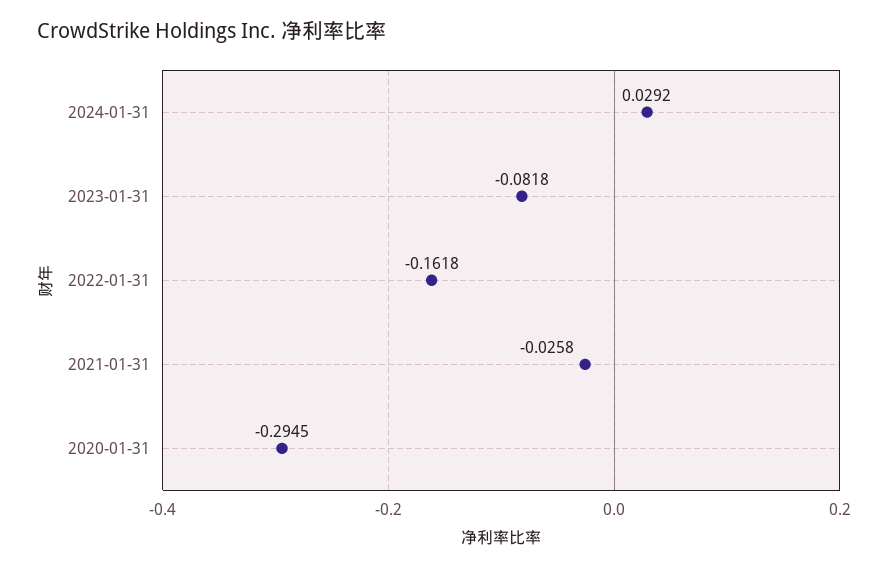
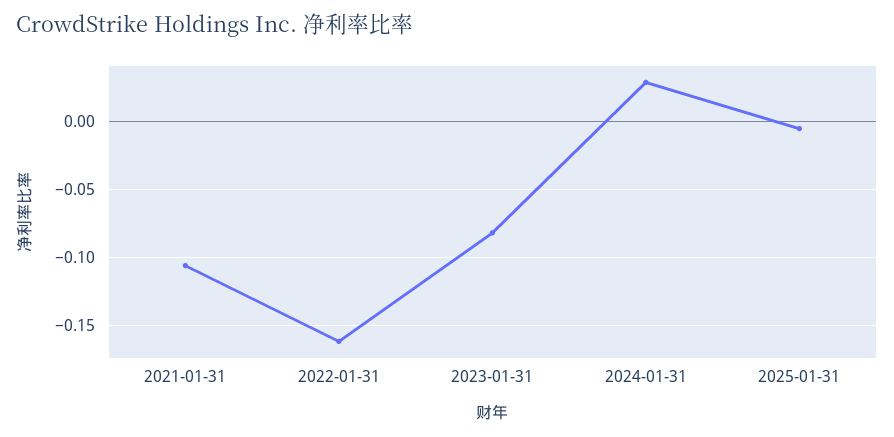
2021-01-31: -0.0258 -> -0.105
2020-01-31: -0.2945 -> none
2025-01-31: none -> -0.005

